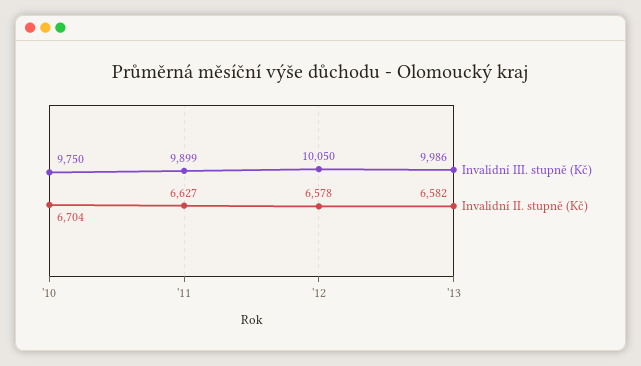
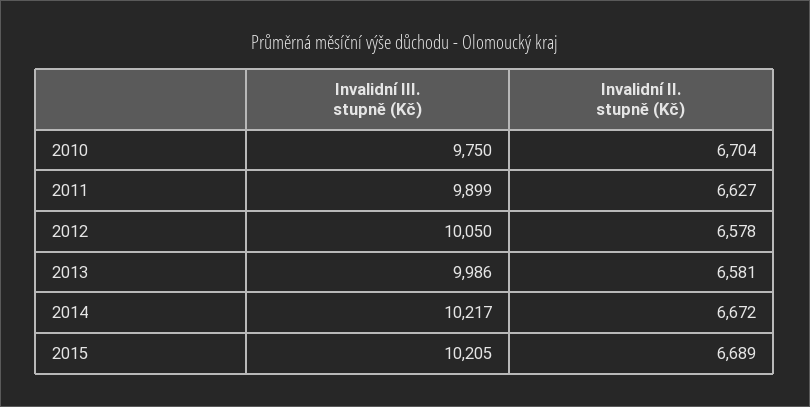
Invalidní II. stupně (Kč), '13: 6582 -> 6581
Invalidní III. stupně (Kč), 2014: none -> 10217
Invalidní II. stupně (Kč), 2014: none -> 6672
Invalidní III. stupně (Kč), 2015: none -> 10205
Invalidní II. stupně (Kč), 2015: none -> 6689

